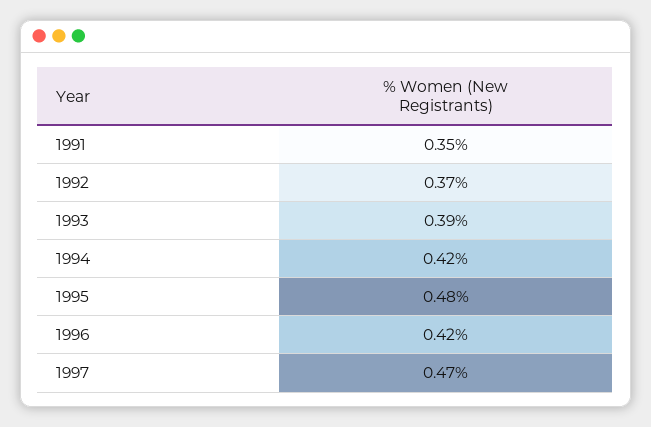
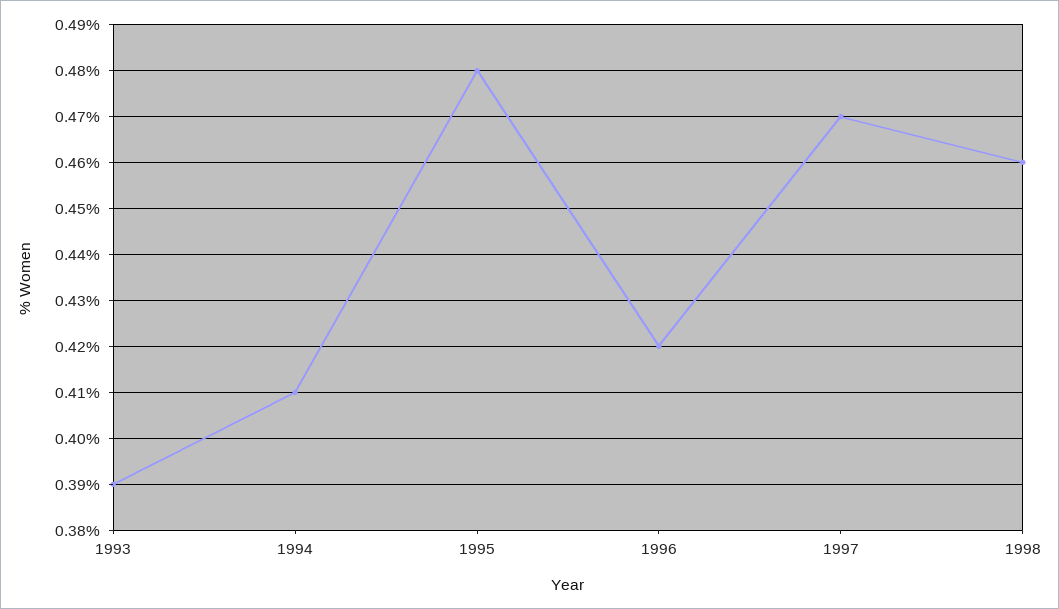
1991: 0.35 -> none
1992: 0.37 -> none
1994: 0.42 -> 0.41
1998: none -> 0.46

